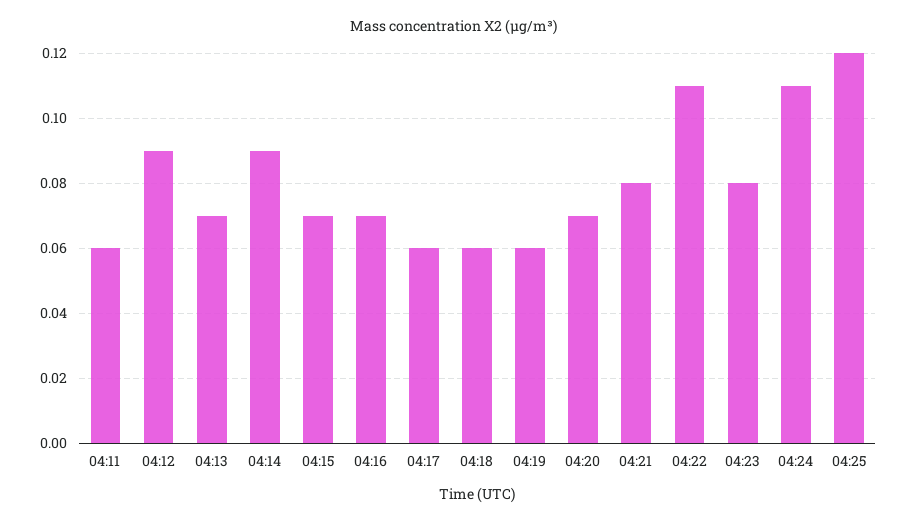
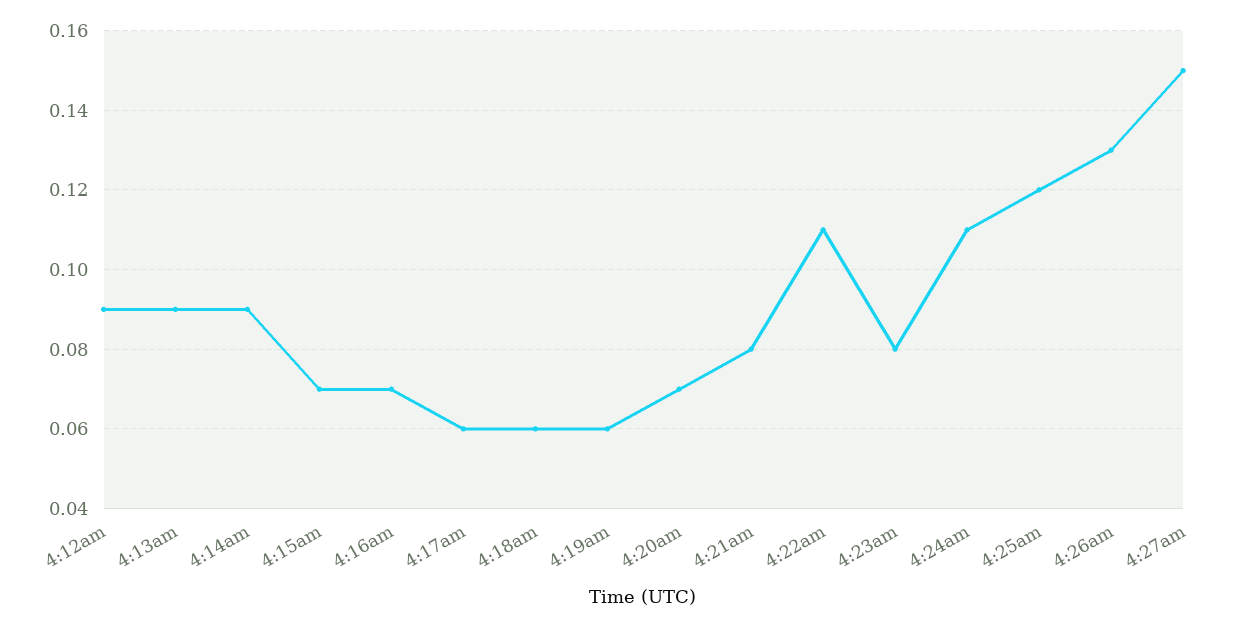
04:11: 0.06 -> none
04:13: 0.07 -> 0.09
4:26am: none -> 0.13
4:27am: none -> 0.15

